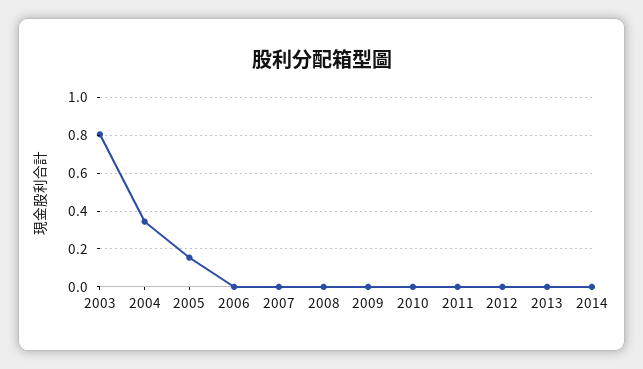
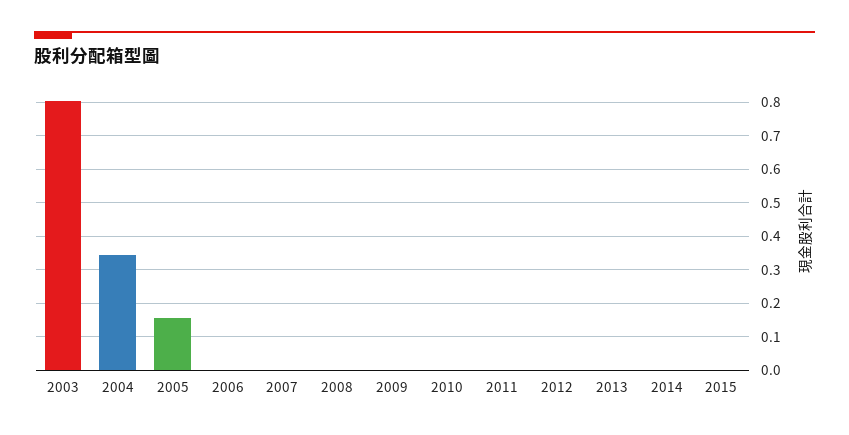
2015: none -> 0

